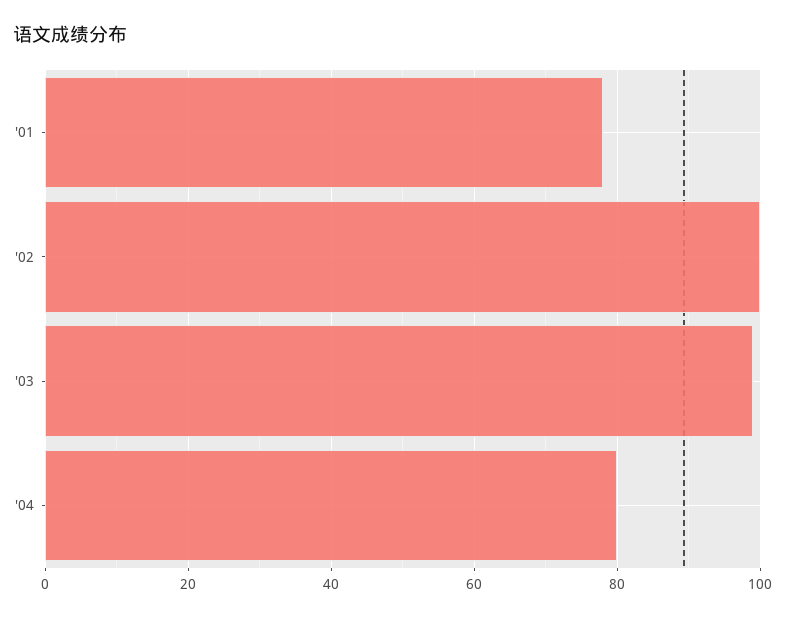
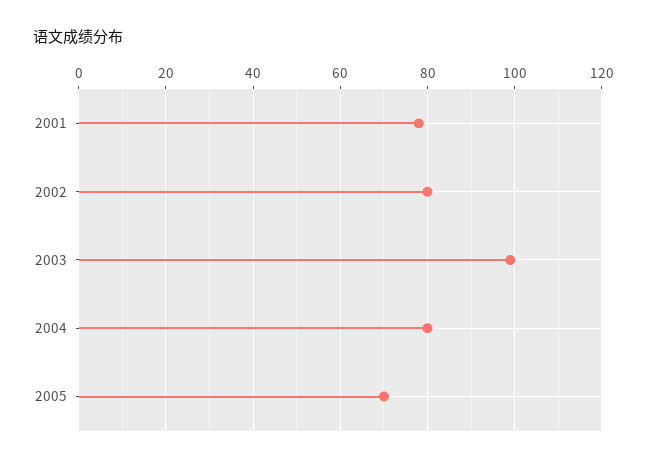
'02: 100 -> 80
2005: none -> 70

